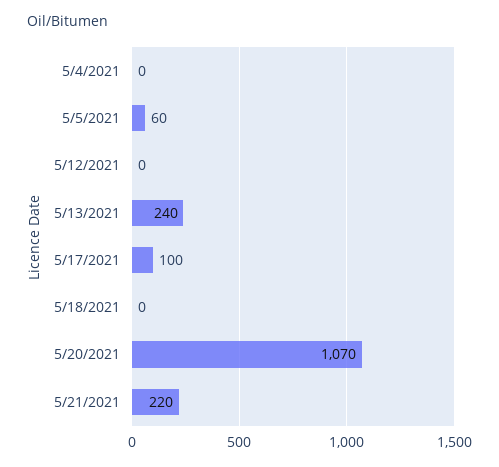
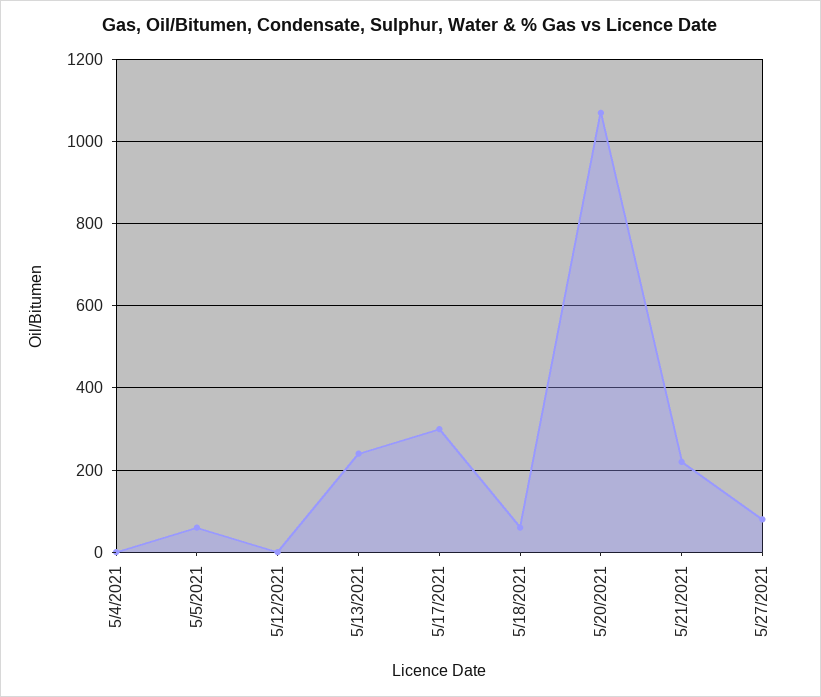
5/17/2021: 100 -> 300
5/18/2021: 0 -> 60
5/27/2021: none -> 80

